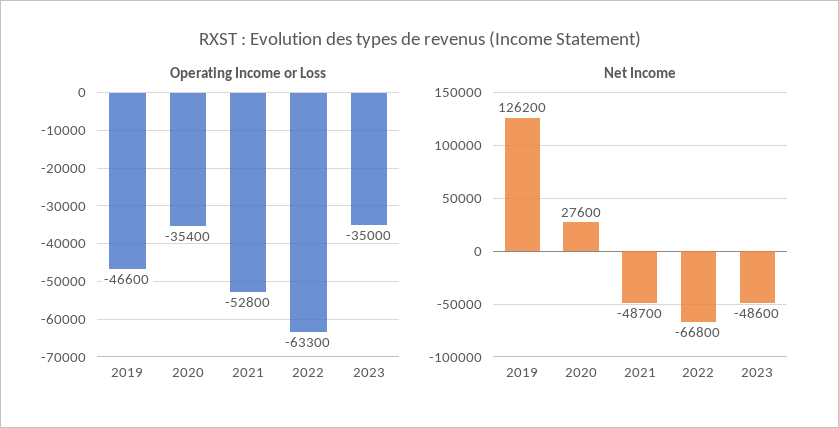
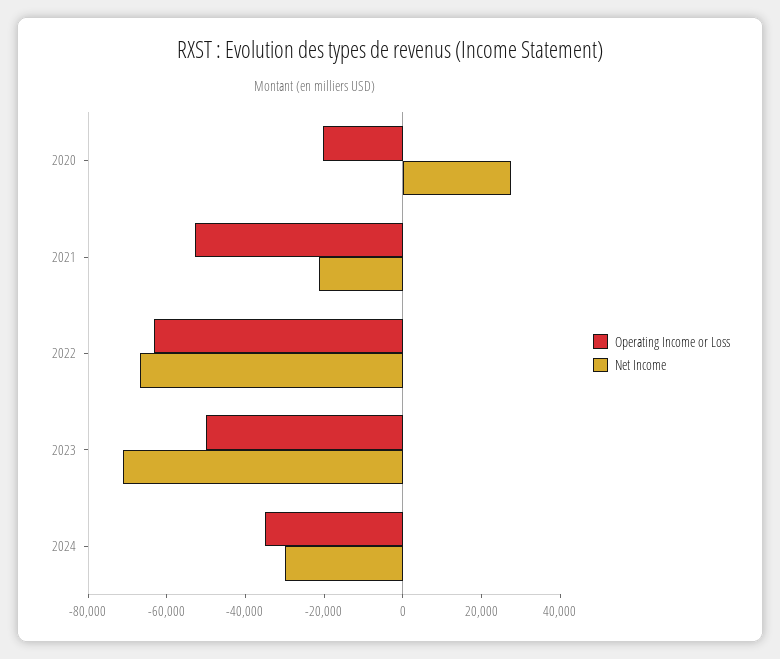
Operating Income or Loss, 2019: -46600 -> none
Operating Income or Loss, 2020: -35400 -> -20000
Operating Income or Loss, 2023: -35000 -> -50000
Net Income, 2019: 126200 -> none
Net Income, 2021: -48700 -> -20000
Net Income, 2023: -48600 -> -70000
Operating Income or Loss, 2024: none -> -35000
Net Income, 2024: none -> -30000

